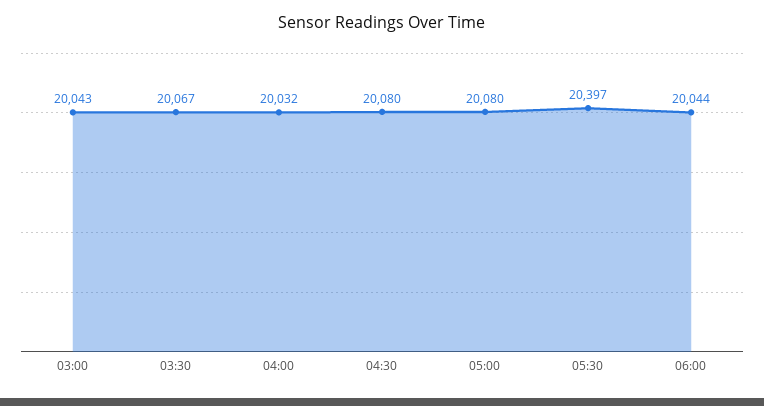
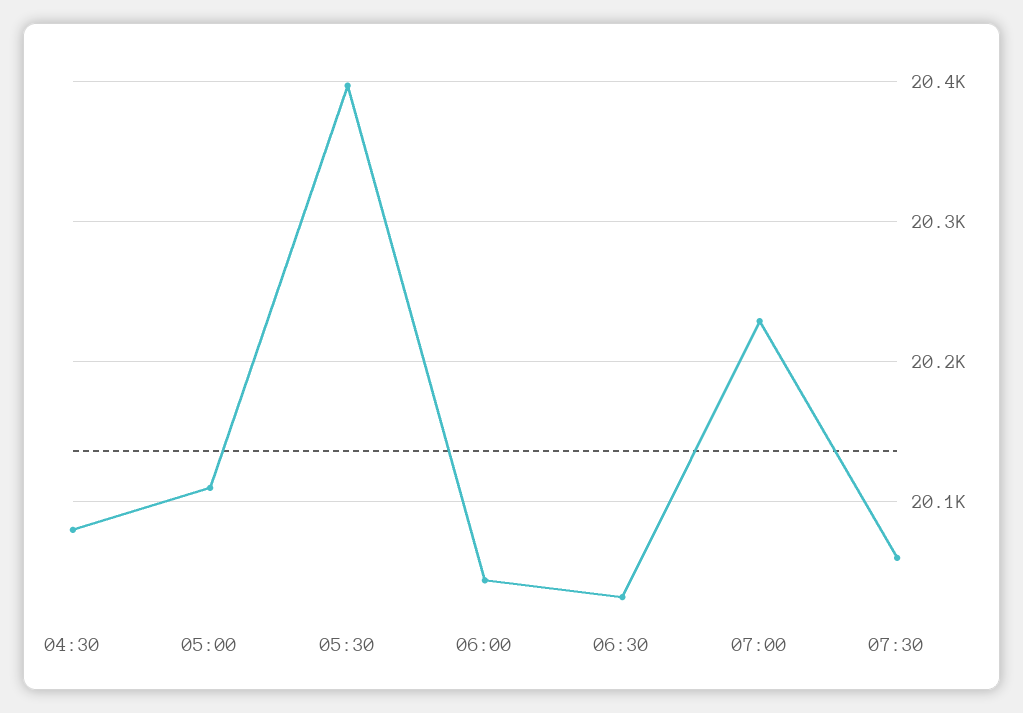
03:00: 20043 -> none
03:30: 20067 -> none
04:00: 20032 -> none
05:00: 20080 -> 20110
06:30: none -> 20030
07:00: none -> 20230
07:30: none -> 20060

